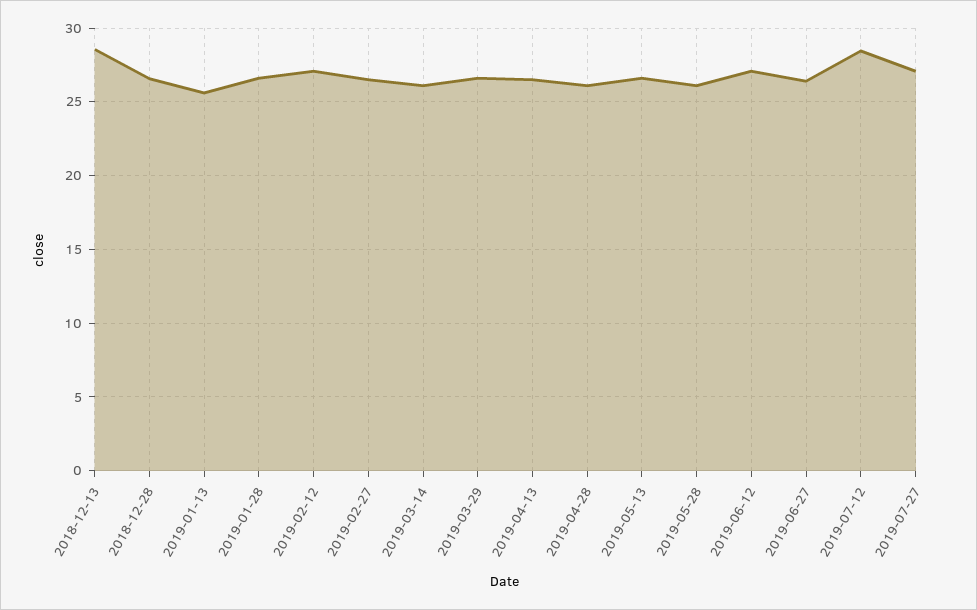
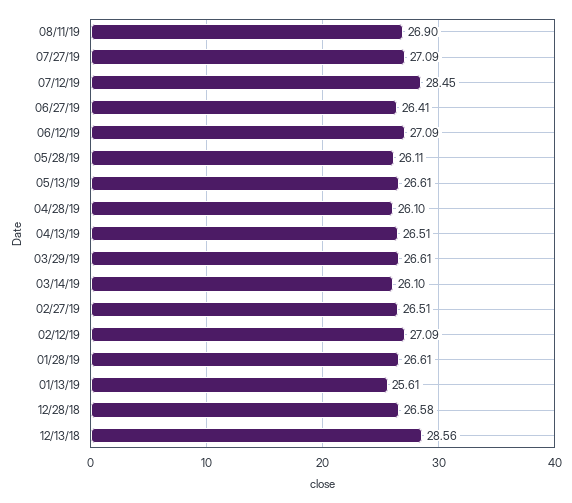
08/11/19: none -> 26.9

